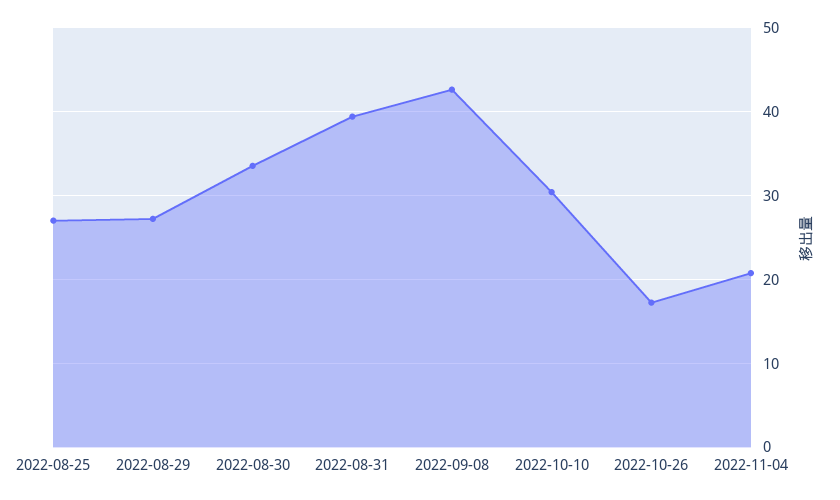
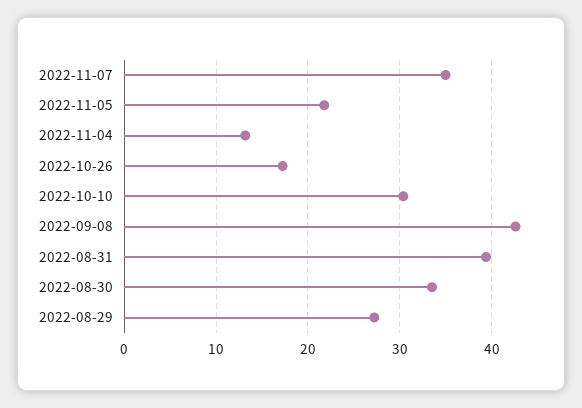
2022-08-25: 27 -> none
2022-11-04: 21 -> 13
2022-11-07: none -> 35
2022-11-05: none -> 22

